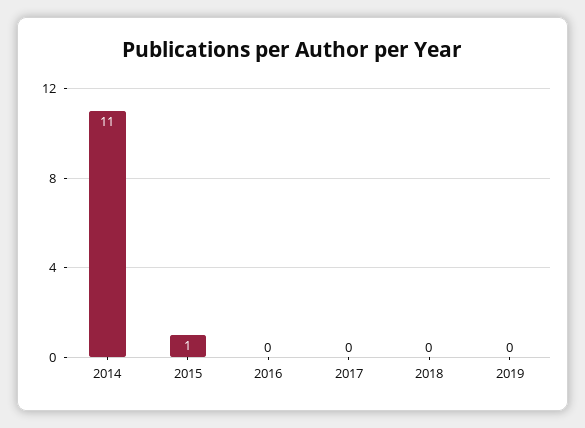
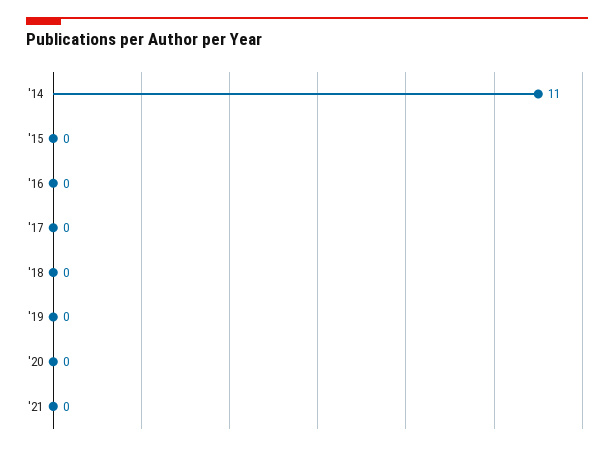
2015: 1 -> 0
'20: none -> 0
'21: none -> 0

